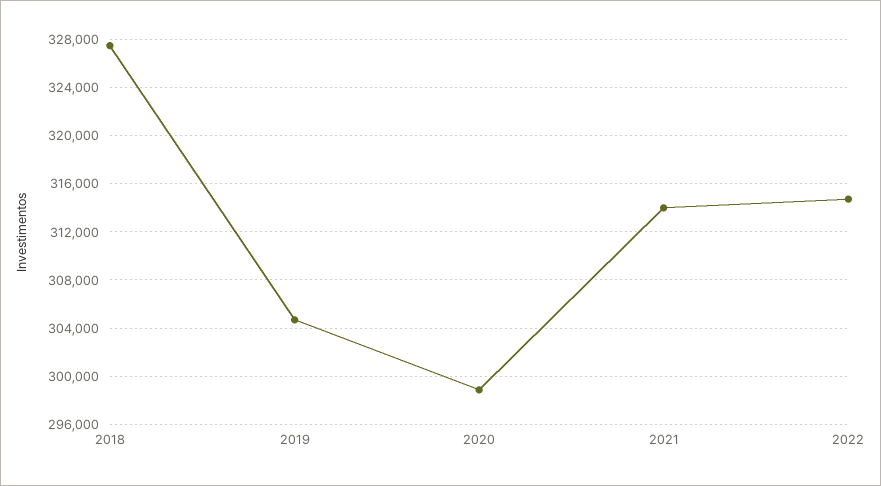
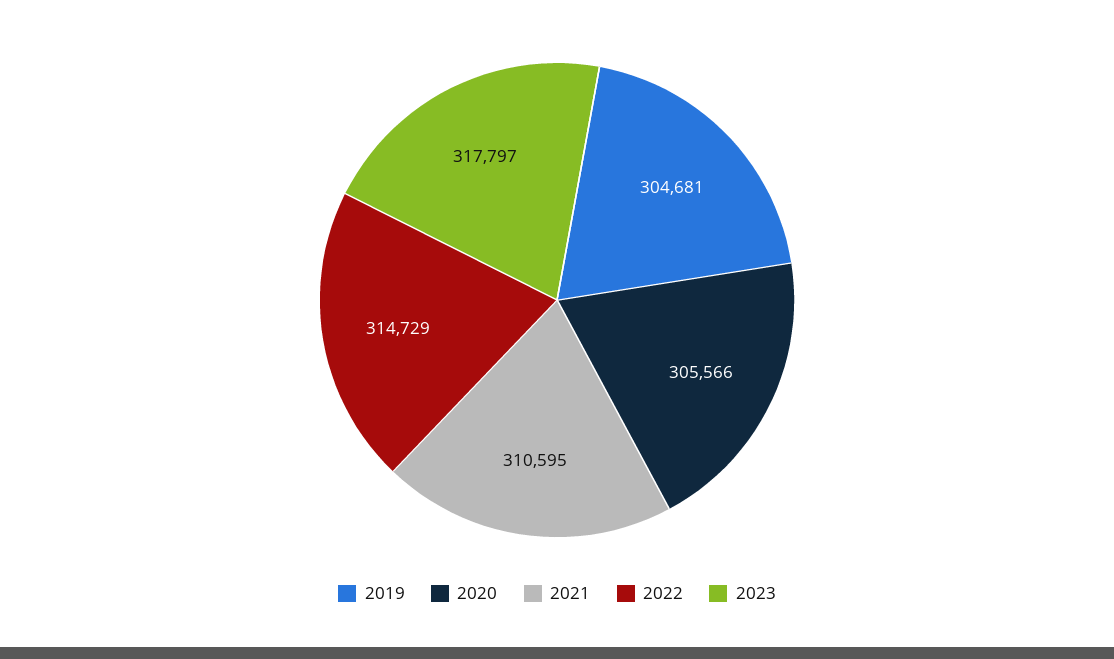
2018: 327500 -> none
2020: 299000 -> 305566
2021: 314000 -> 310595
2023: none -> 317797

